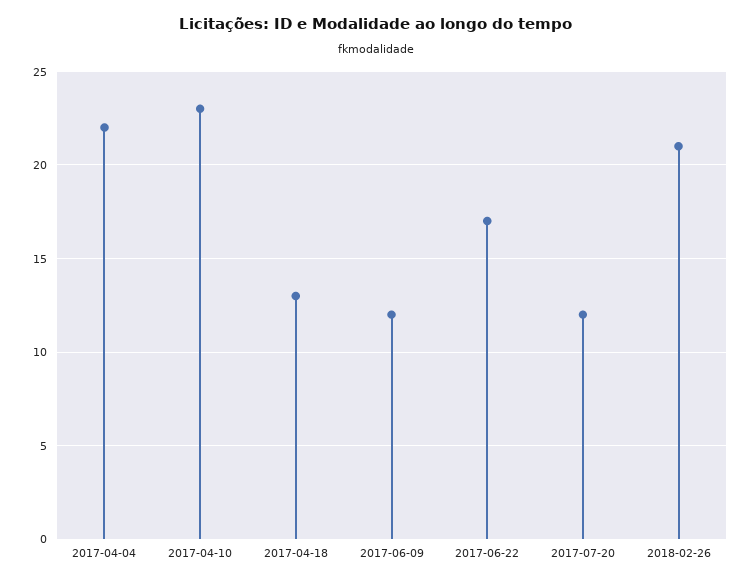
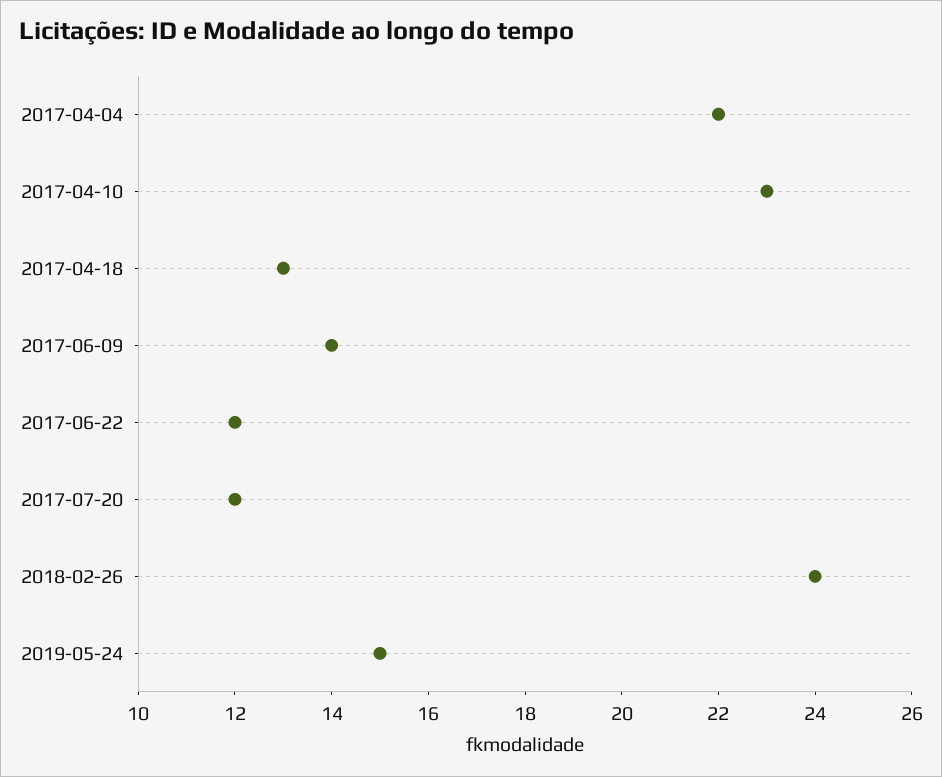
2017-06-09: 12 -> 14
2017-06-22: 17 -> 12
2018-02-26: 21 -> 24
2019-05-24: none -> 15

